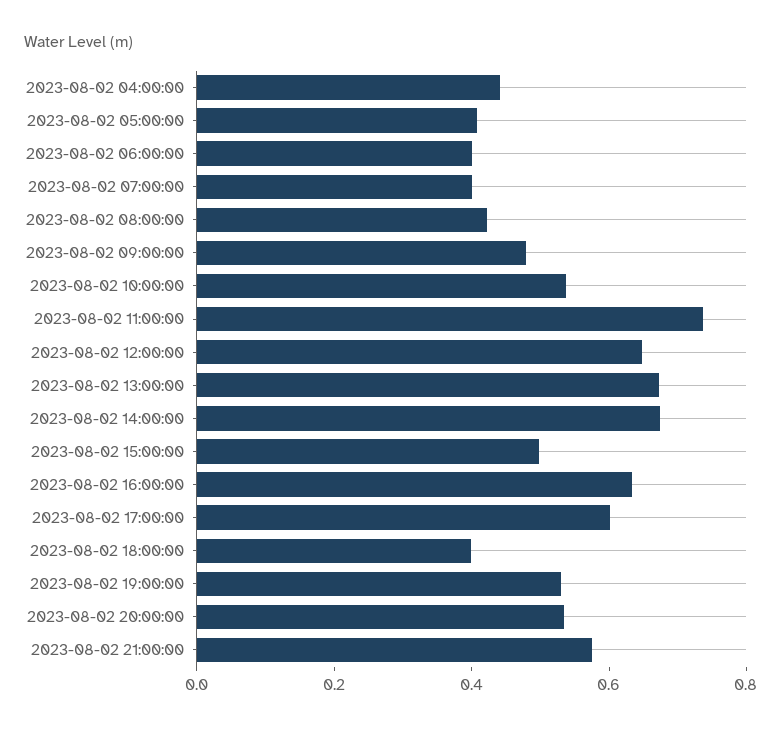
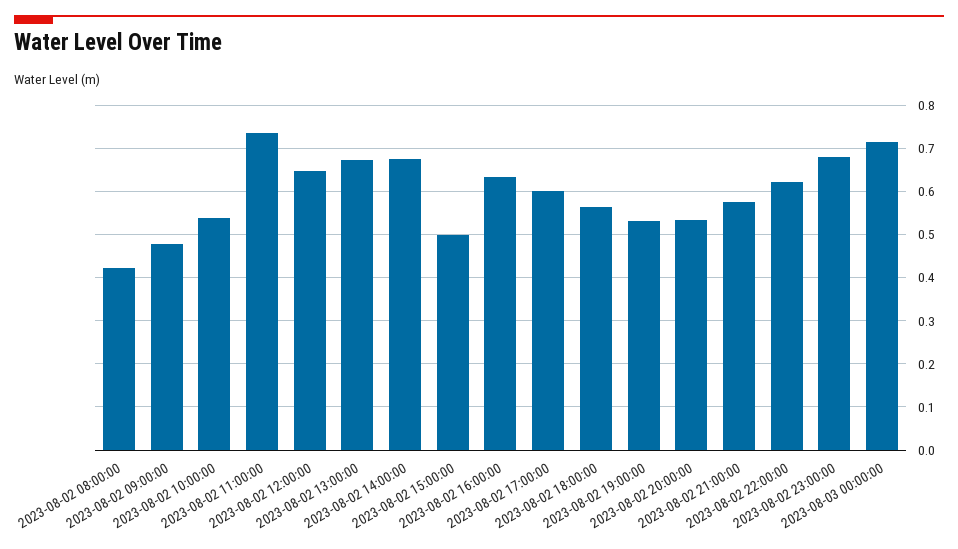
2023-08-02 04:00:00: 0.45 -> none
2023-08-02 05:00:00: 0.4 -> none
2023-08-02 06:00:00: 0.4 -> none
2023-08-02 07:00:00: 0.4 -> none
2023-08-02 18:00:00: 0.4 -> 0.56
2023-08-02 22:00:00: none -> 0.62
2023-08-02 23:00:00: none -> 0.68
2023-08-03 00:00:00: none -> 0.72

